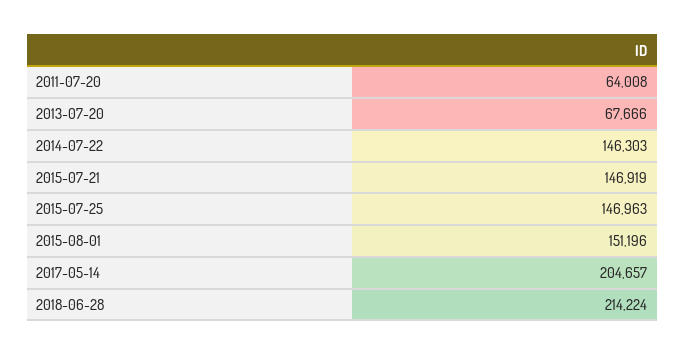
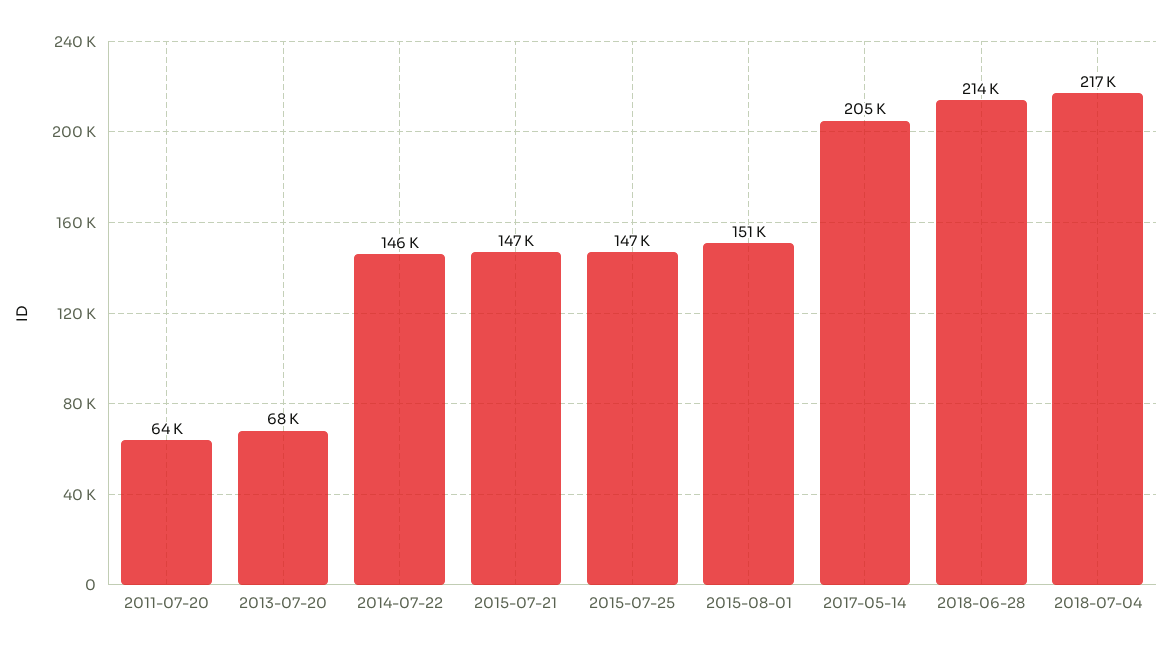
2018-07-04: none -> 217000

